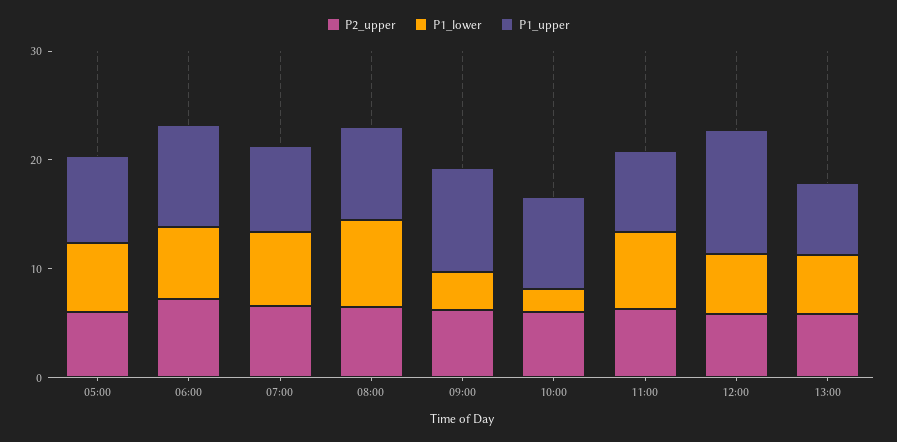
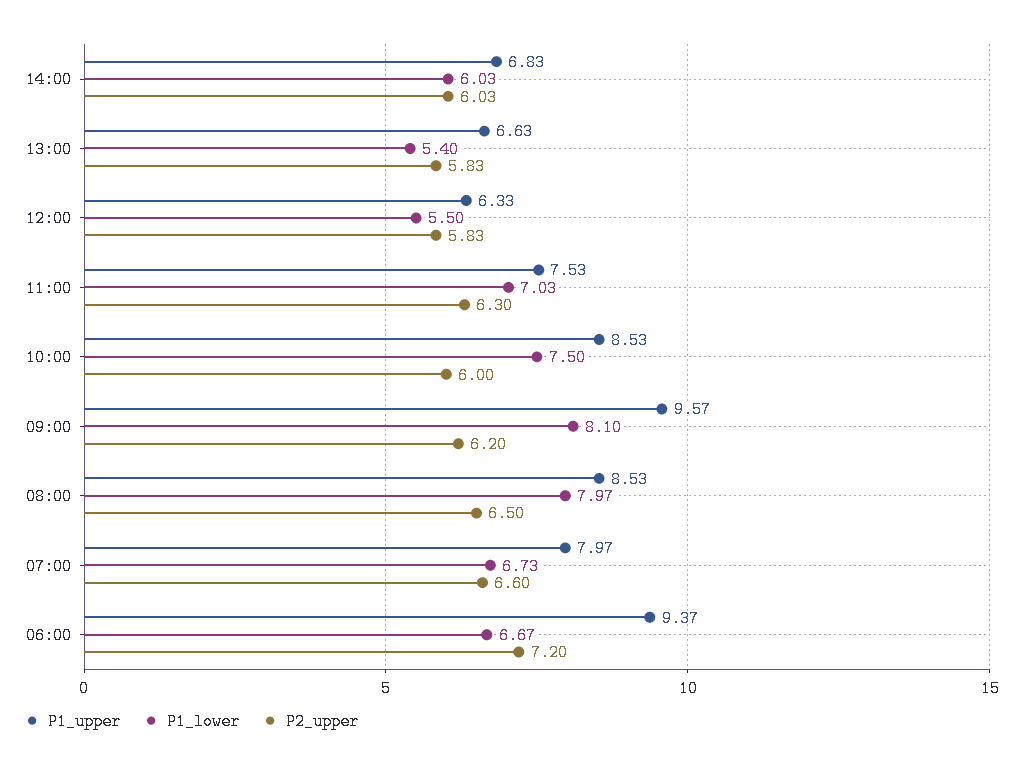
P2_upper, 05:00: 6 -> none
P1_lower, 05:00: 6 -> none
P1_upper, 05:00: 8 -> none
P1_lower, 09:00: 4 -> 8.1
P1_lower, 10:00: 2 -> 7.5
P1_upper, 12:00: 12 -> 6.33
P1_upper, 14:00: none -> 6.83
P1_lower, 14:00: none -> 6.03
P2_upper, 14:00: none -> 6.03

